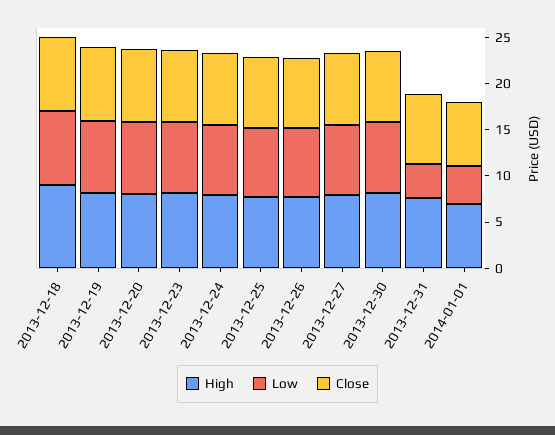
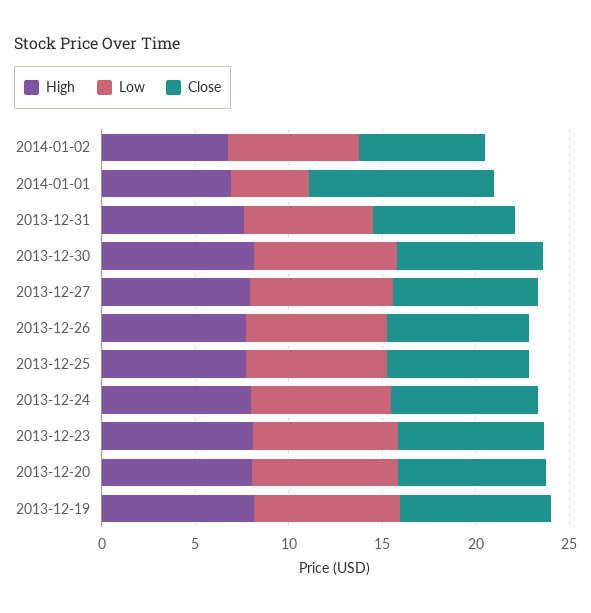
High, 2013-12-18: 9 -> none
Low, 2013-12-18: 8 -> none
Close, 2013-12-18: 8 -> none
Low, 2013-12-31: 4 -> 7
Close, 2014-01-01: 7 -> 10
High, 2014-01-02: none -> 7
Low, 2014-01-02: none -> 7
Close, 2014-01-02: none -> 7

